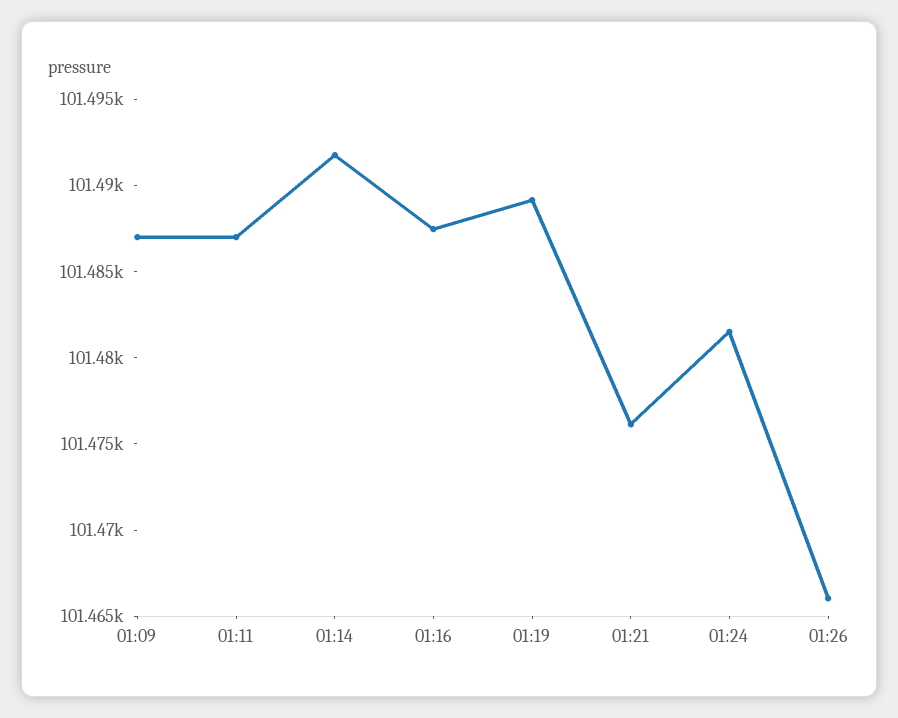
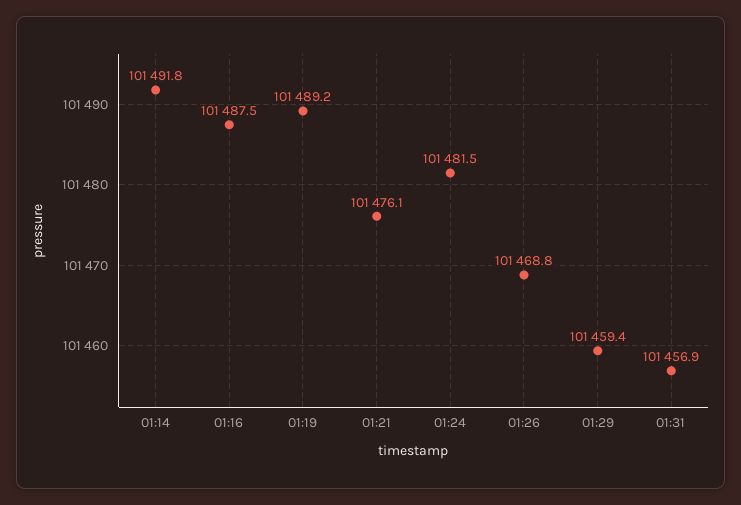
01:09: 101487 -> none
01:11: 101487 -> none
01:26: 101466 -> 101468.8
01:29: none -> 101459.4
01:31: none -> 101456.9

